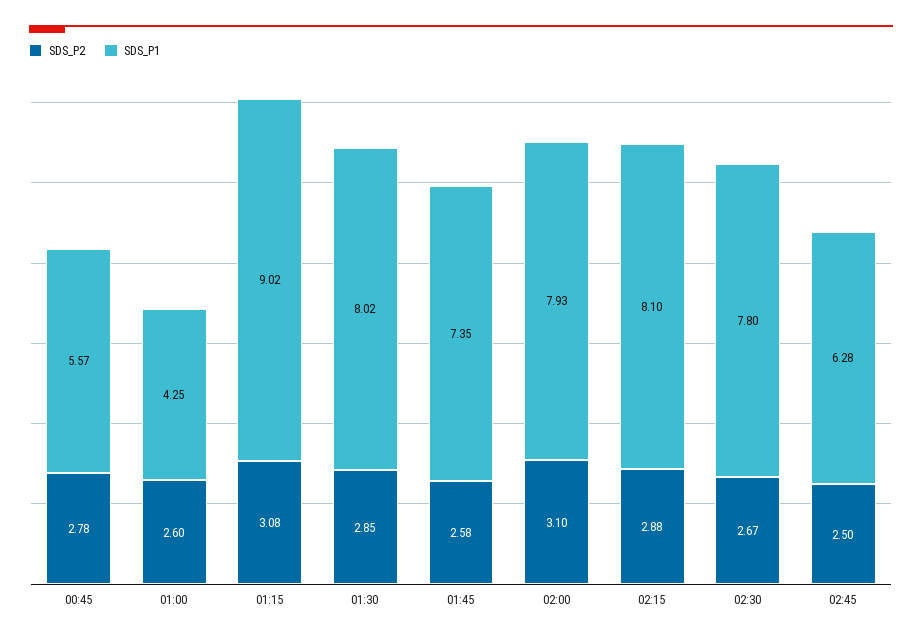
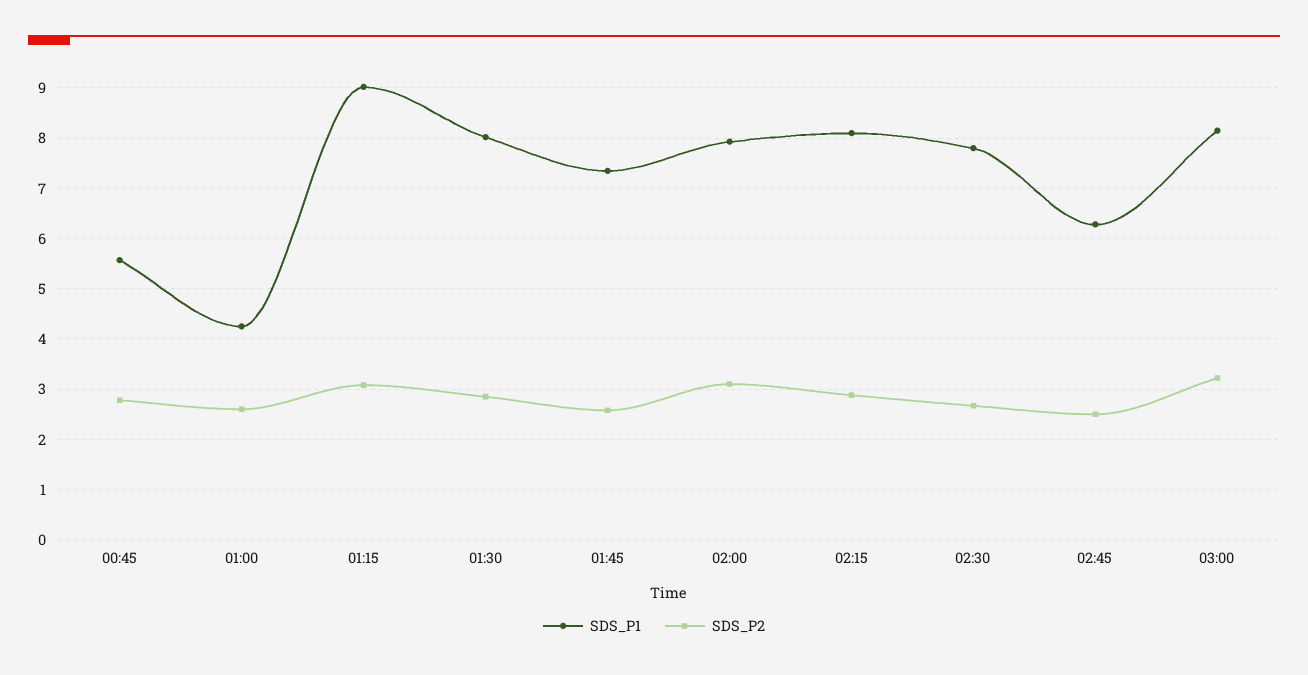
SDS_P1, 03:00: none -> 8.2
SDS_P2, 03:00: none -> 3.2

